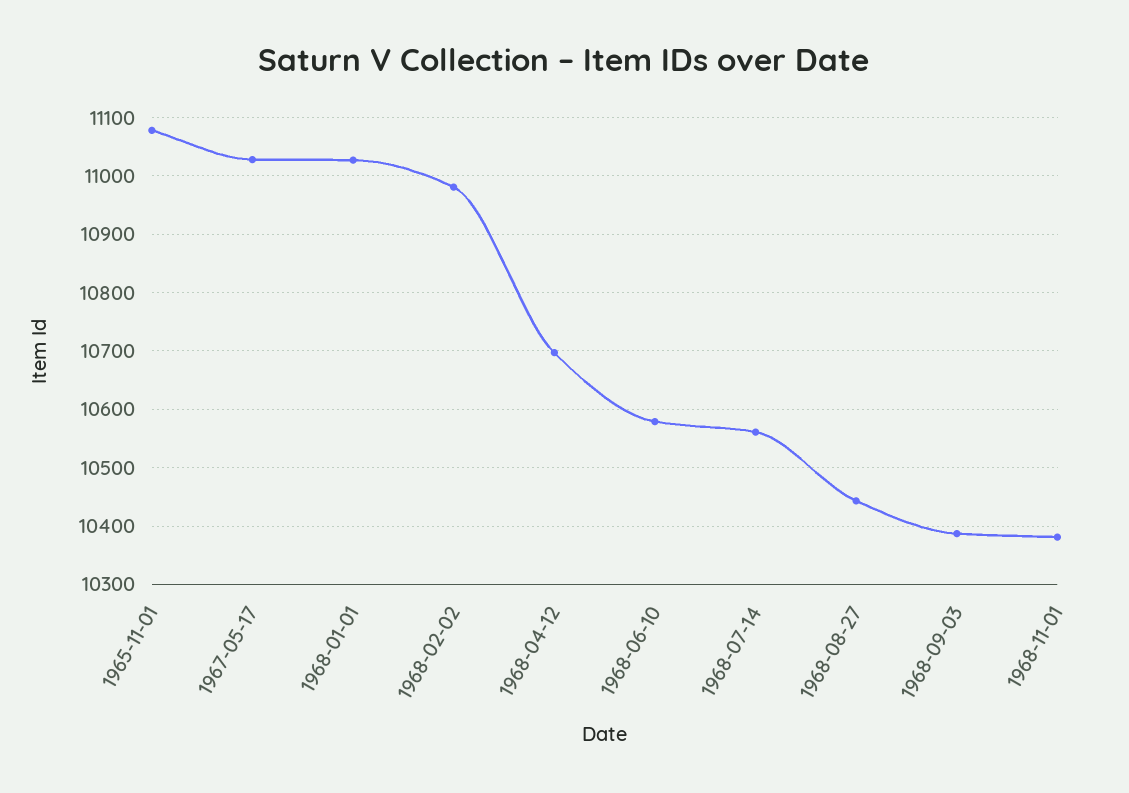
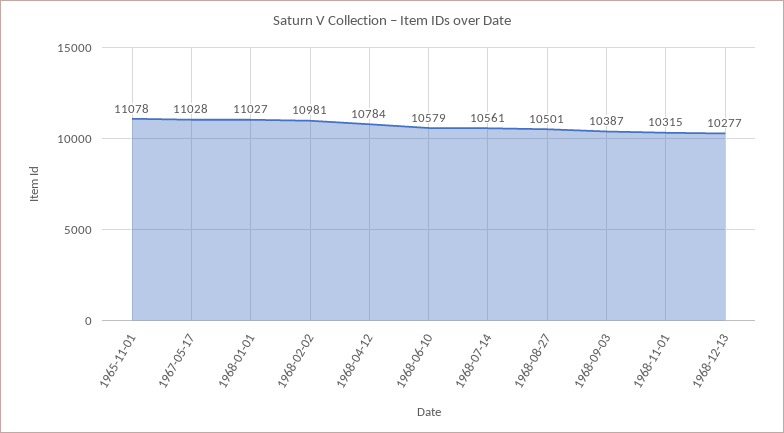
1968-04-12: 10700 -> 10784
1968-08-27: 10440 -> 10501
1968-11-01: 10380 -> 10315
1968-12-13: none -> 10277

